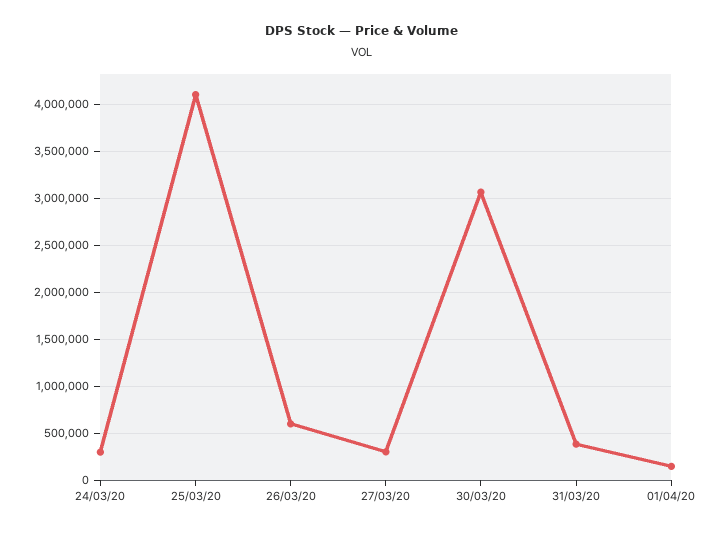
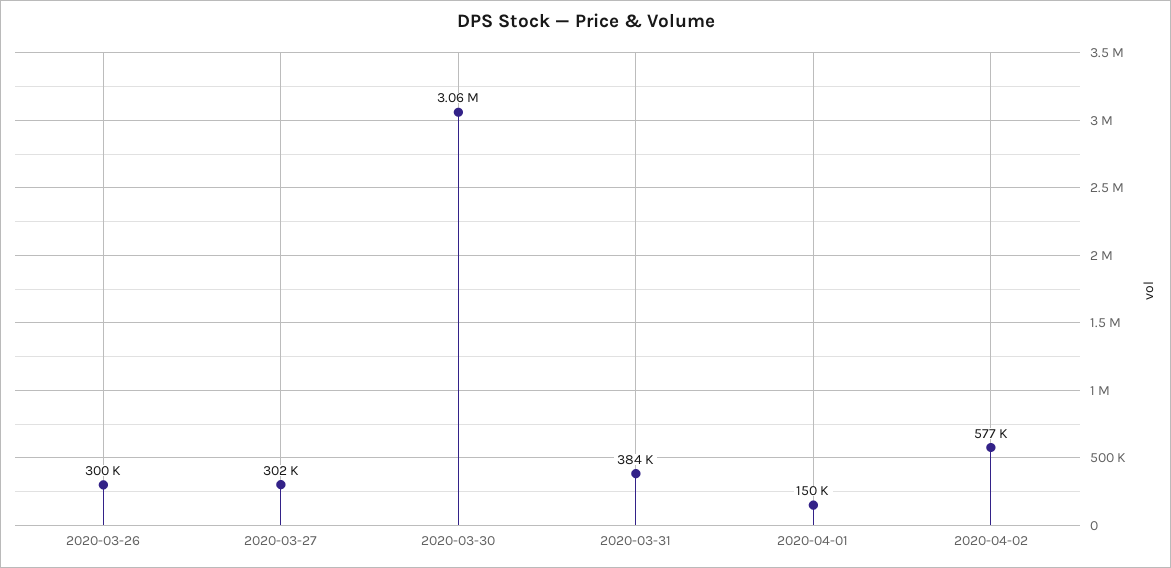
24/03/20: 300000 -> none
25/03/20: 4100000 -> none
26/03/20: 600000 -> 300000
2020-04-02: none -> 577000

